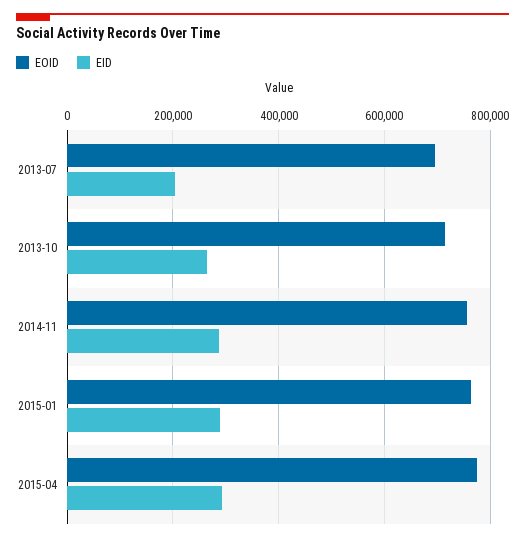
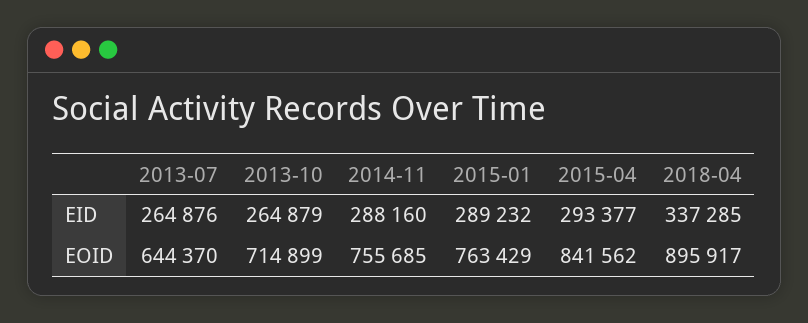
EOID, 2013-07: 700000 -> 644370
EID, 2013-07: 200000 -> 264876
EOID, 2015-04: 780000 -> 841562
EID, 2018-04: none -> 337285
EOID, 2018-04: none -> 895917

